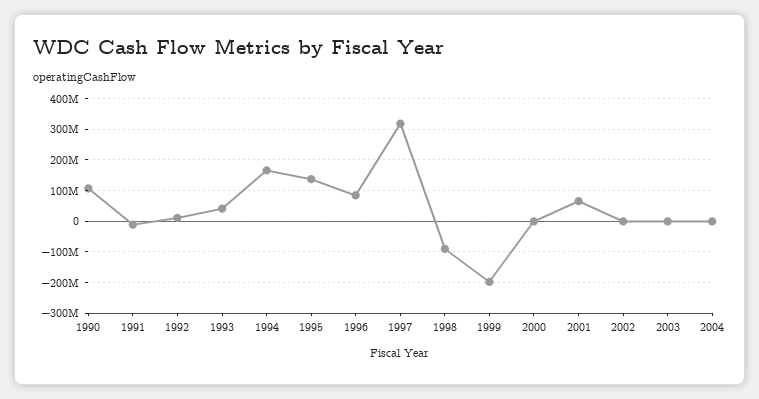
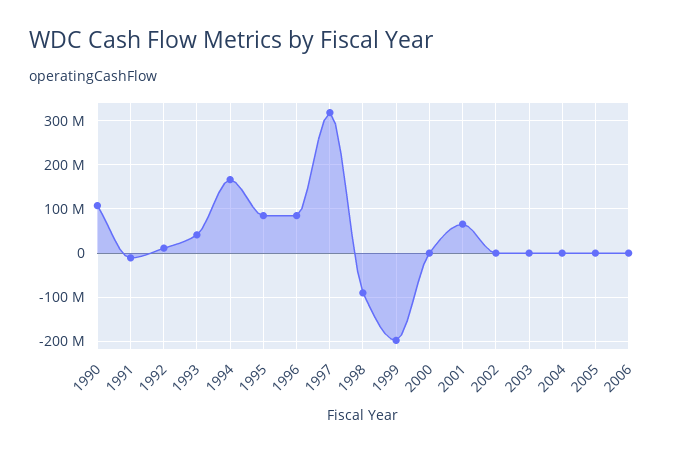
1995: 140000000 -> 80000000
2005: none -> 0
2006: none -> 0

